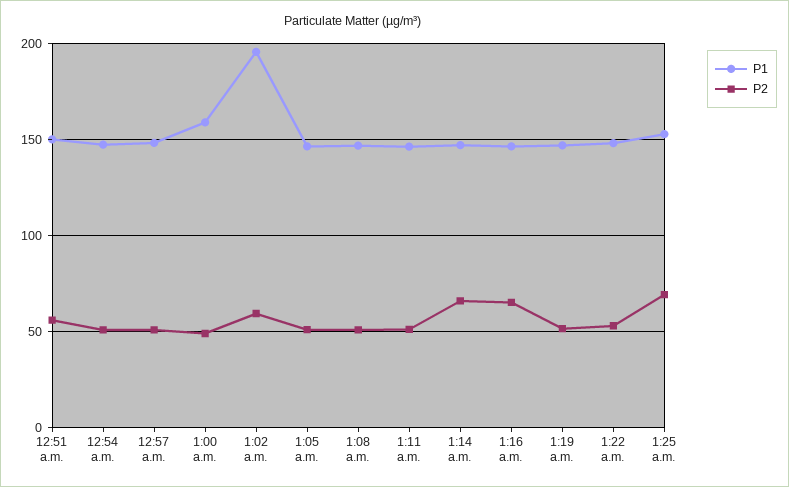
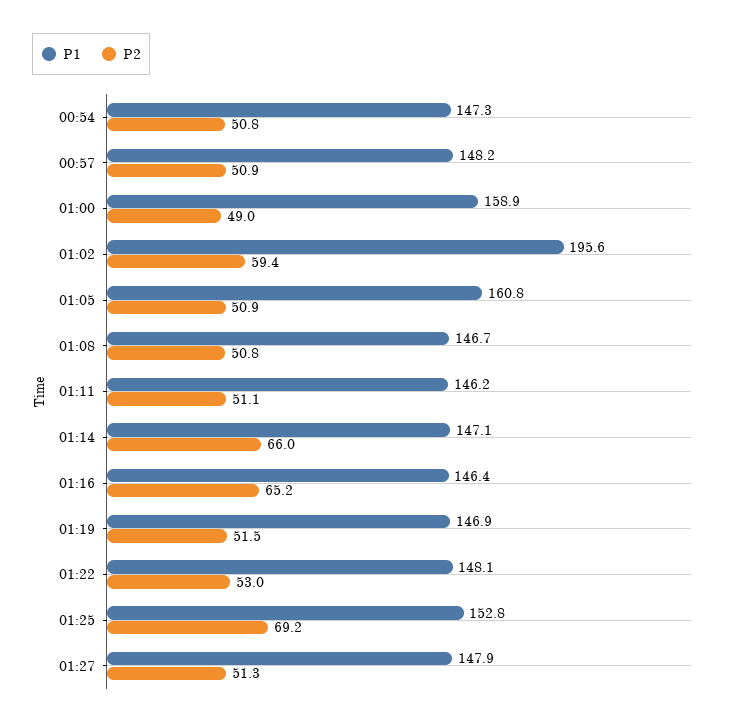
P1, 12:51 a.m.: 150 -> none
P2, 12:51 a.m.: 55 -> none
P1, 1:05 a.m.: 145 -> 160.8
P1, 01:27: none -> 147.9
P2, 01:27: none -> 51.3

